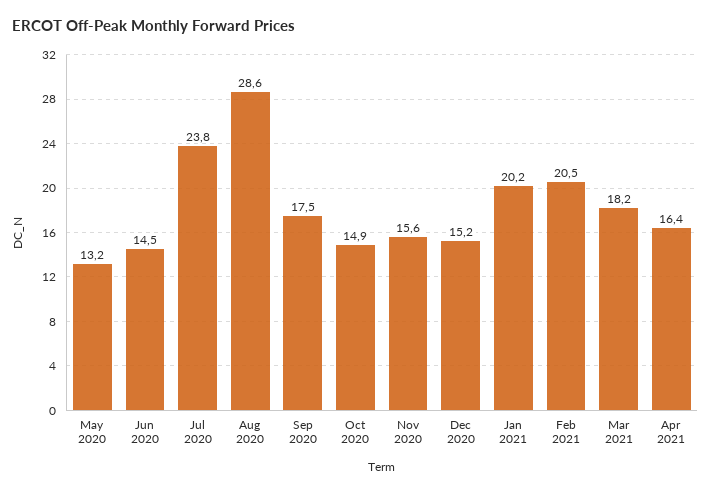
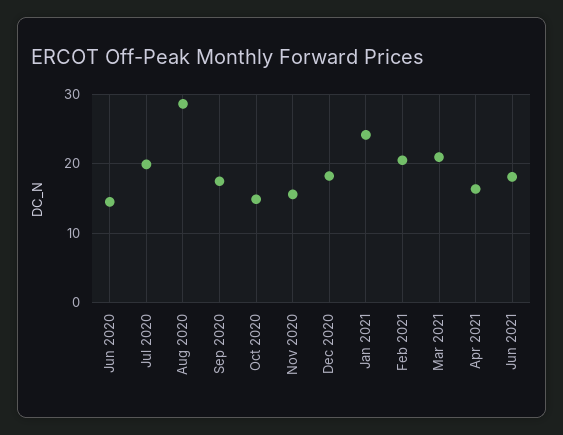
May 2020: 13.2 -> none
Jul 2020: 23.8 -> 20
Dec 2020: 15.2 -> 18
Jan 2021: 20.2 -> 24
Mar 2021: 18.2 -> 21
Jun 2021: none -> 18

